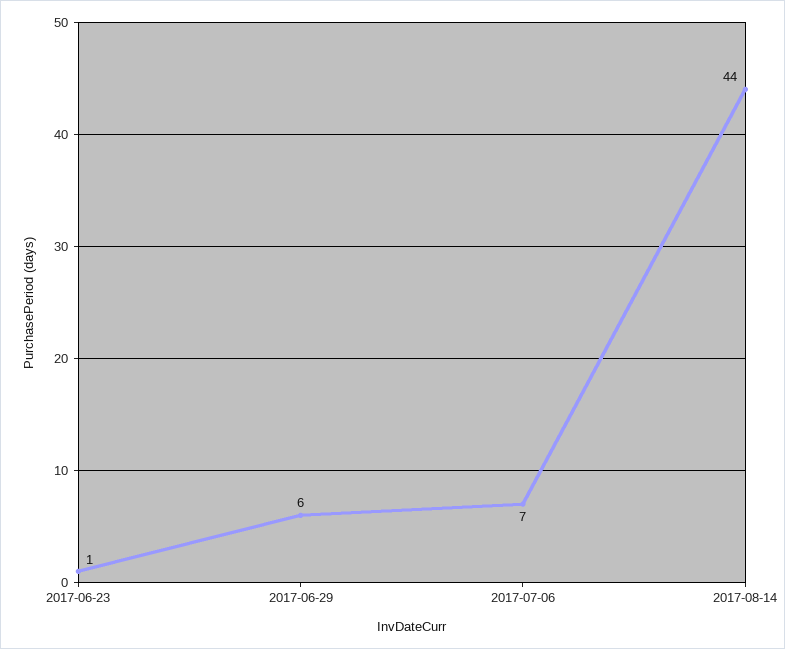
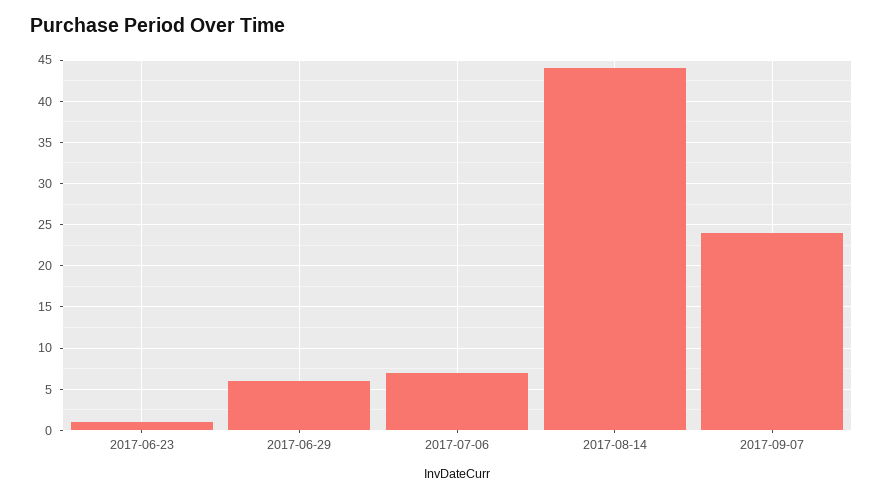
2017-09-07: none -> 24

